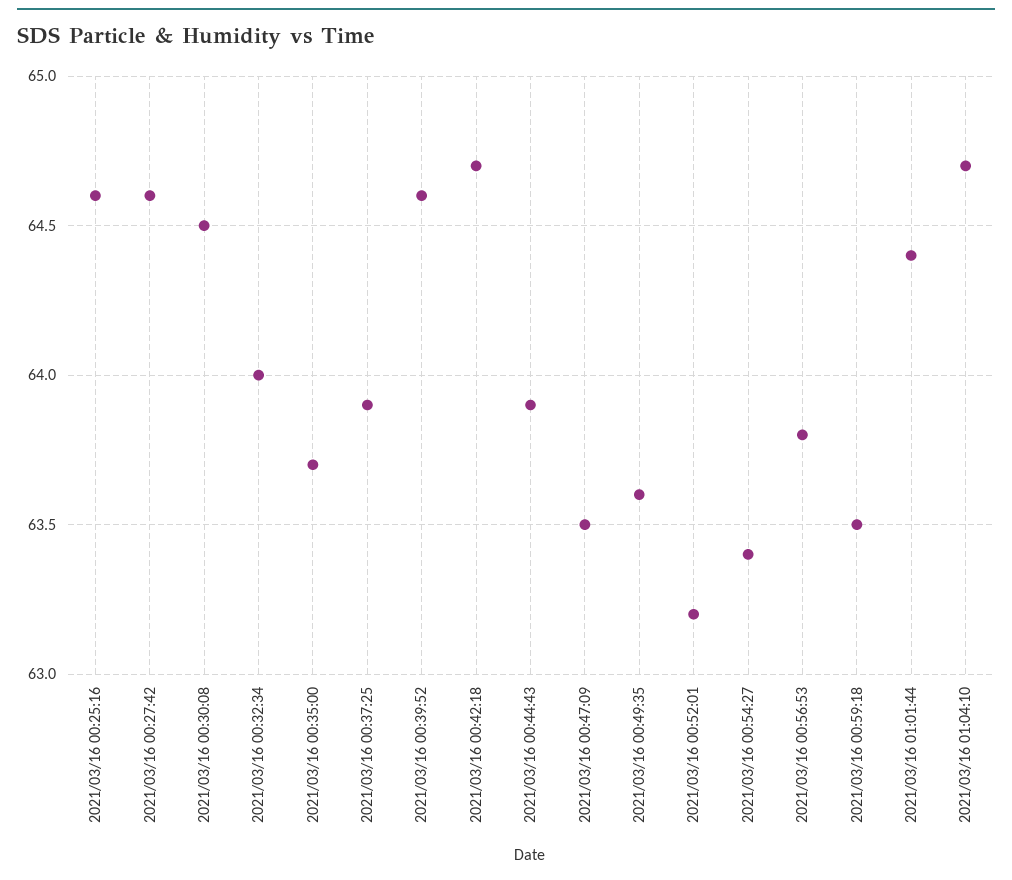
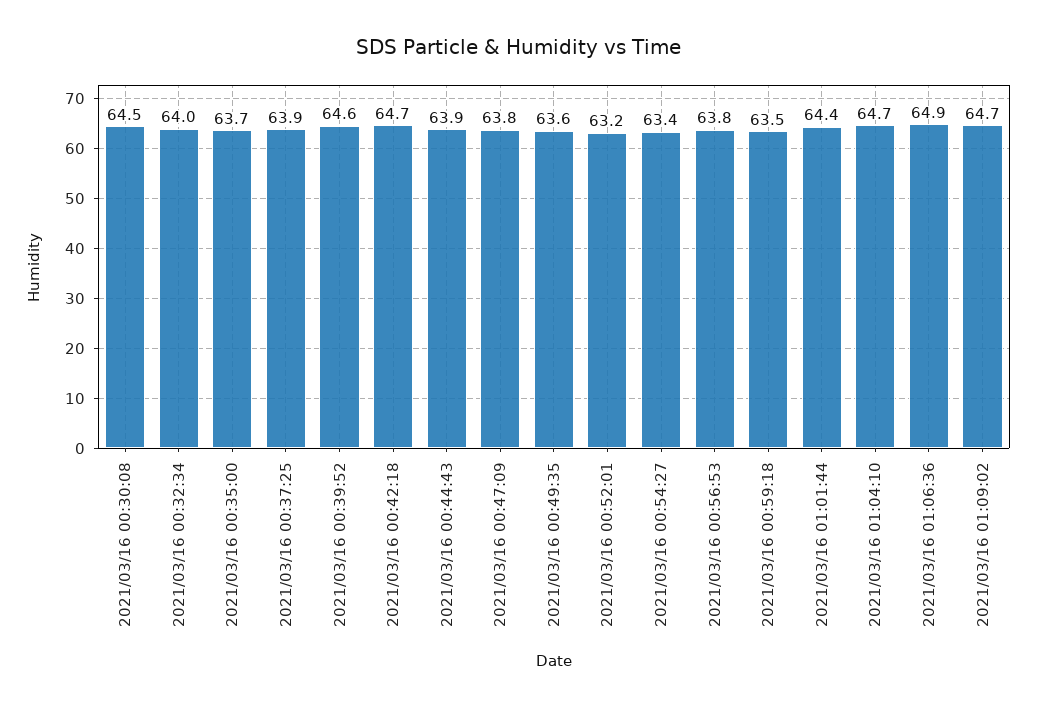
2021/03/16 00:25:16: 64.6 -> none
2021/03/16 00:27:42: 64.6 -> none
2021/03/16 00:47:09: 63.5 -> 63.8
2021/03/16 01:06:36: none -> 64.9
2021/03/16 01:09:02: none -> 64.7

